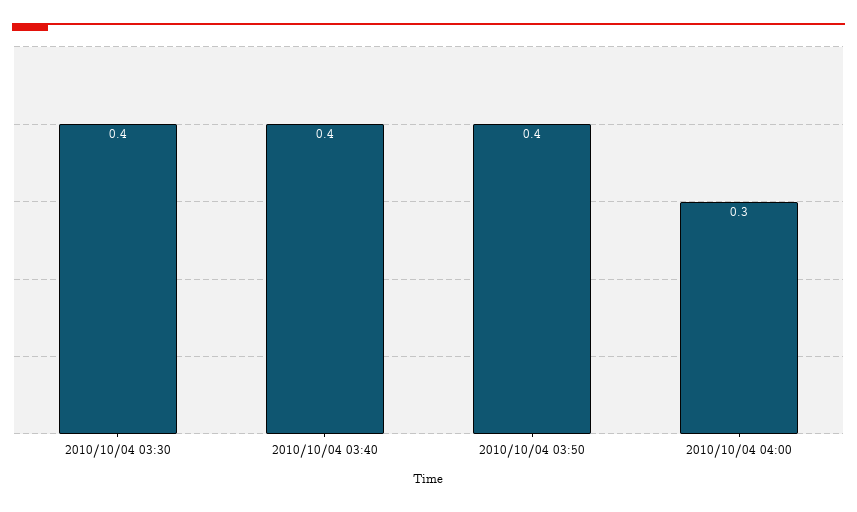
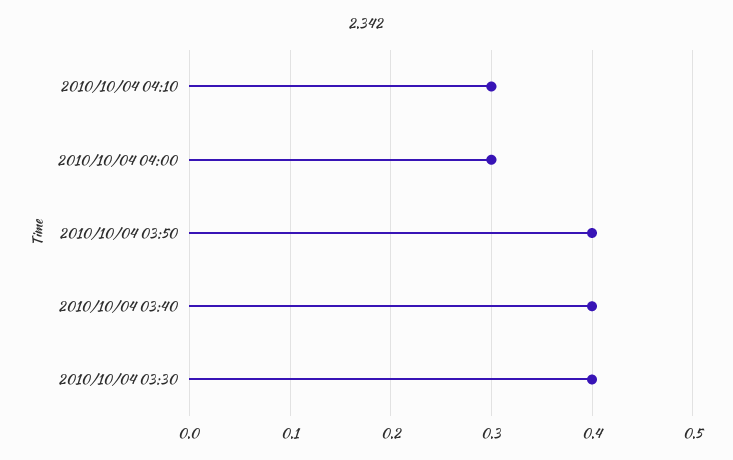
2010/10/04 04:10: none -> 0.3

